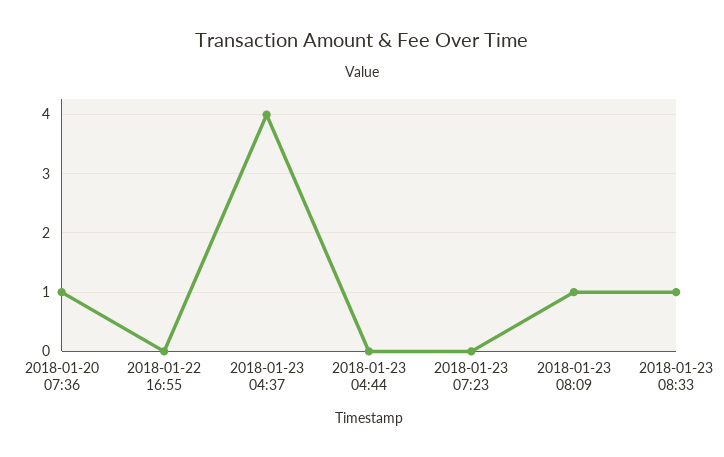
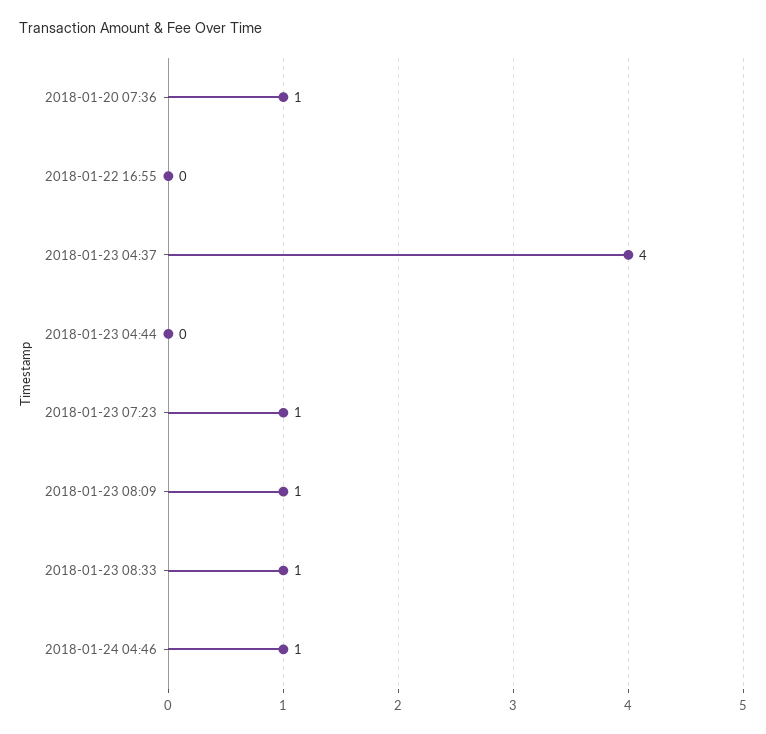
2018-01-23 07:23: 0 -> 1
2018-01-24 04:46: none -> 1

